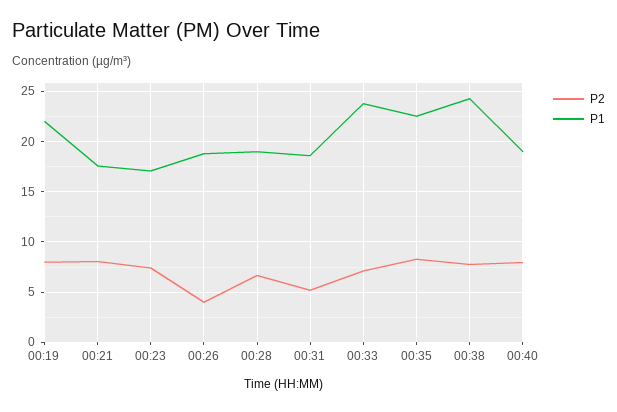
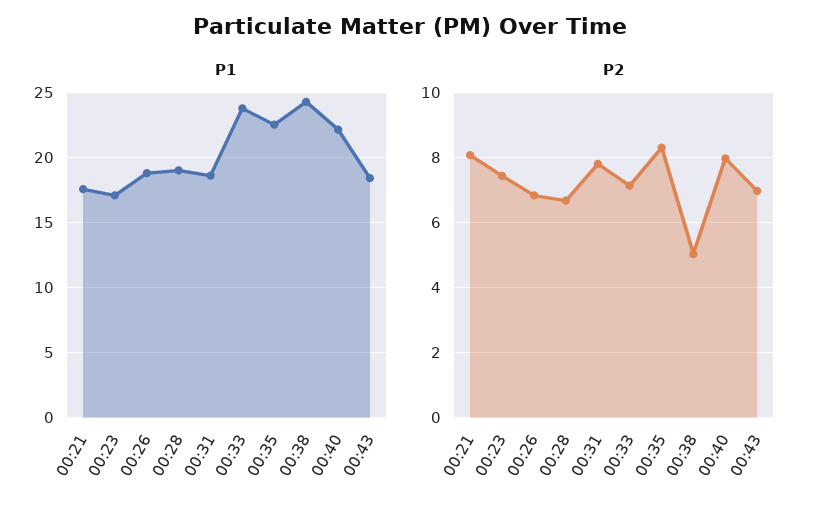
P2, 00:19: 8 -> none
P1, 00:19: 22 -> none
P2, 00:26: 4 -> 6.8
P2, 00:31: 5 -> 7.8
P2, 00:38: 8 -> 5
P1, 00:40: 19 -> 22
P1, 00:43: none -> 18.5
P2, 00:43: none -> 7

